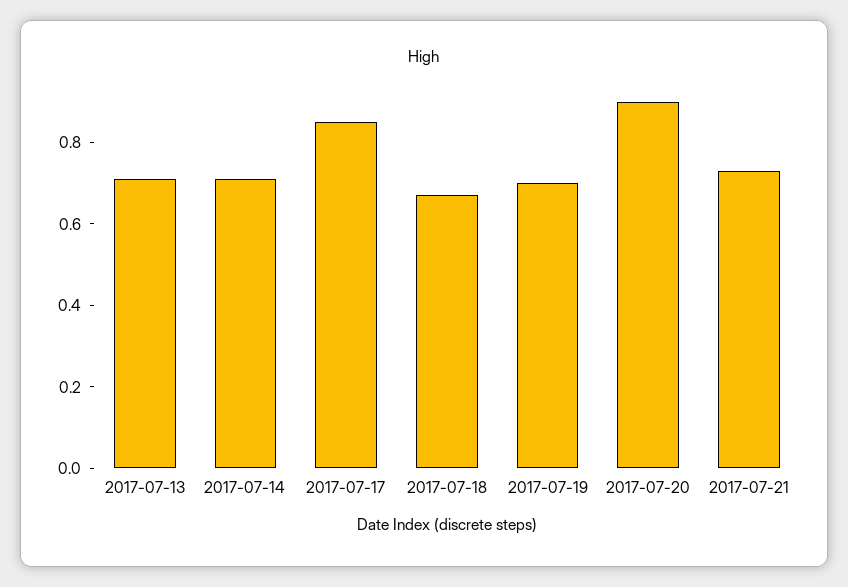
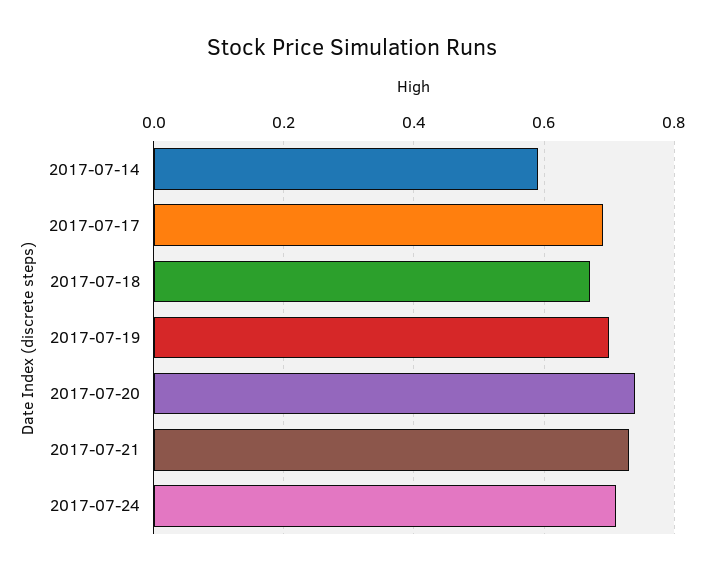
2017-07-13: 0.7 -> none
2017-07-14: 0.7 -> 0.6
2017-07-17: 0.85 -> 0.7
2017-07-20: 0.9 -> 0.75
2017-07-24: none -> 0.7

